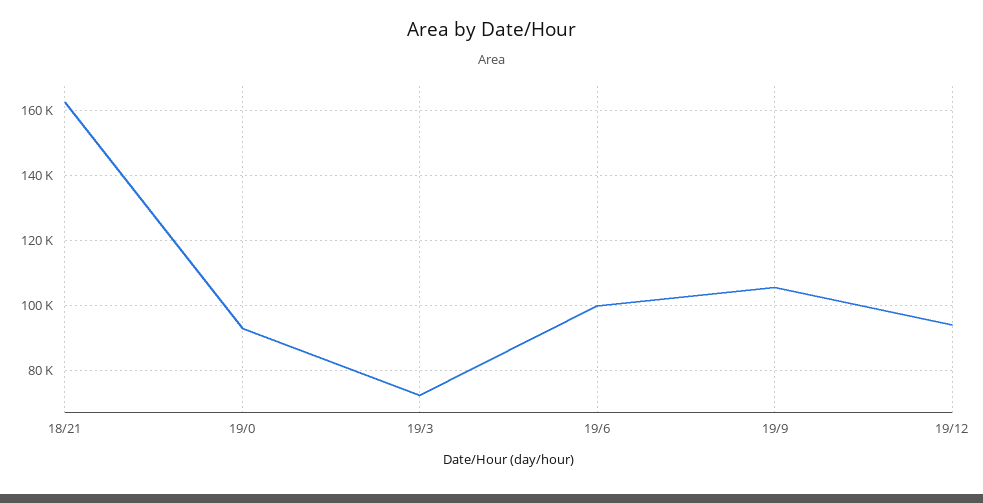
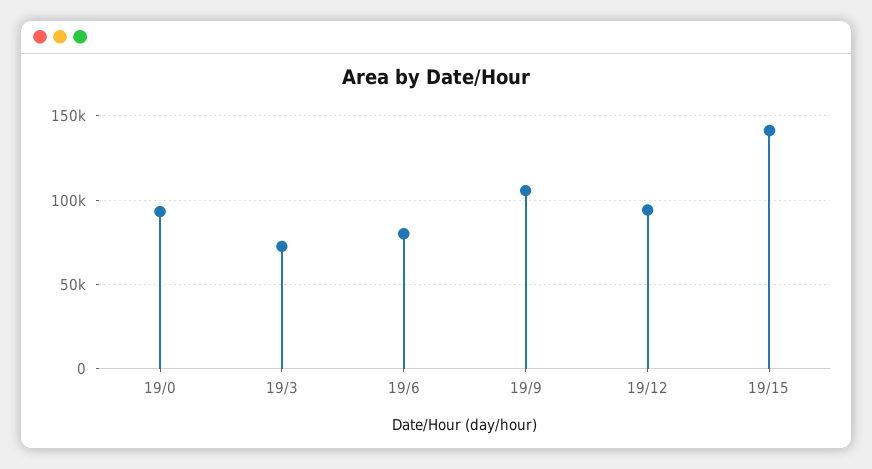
18/21: 162000 -> none
19/6: 100000 -> 80000
19/15: none -> 140000

